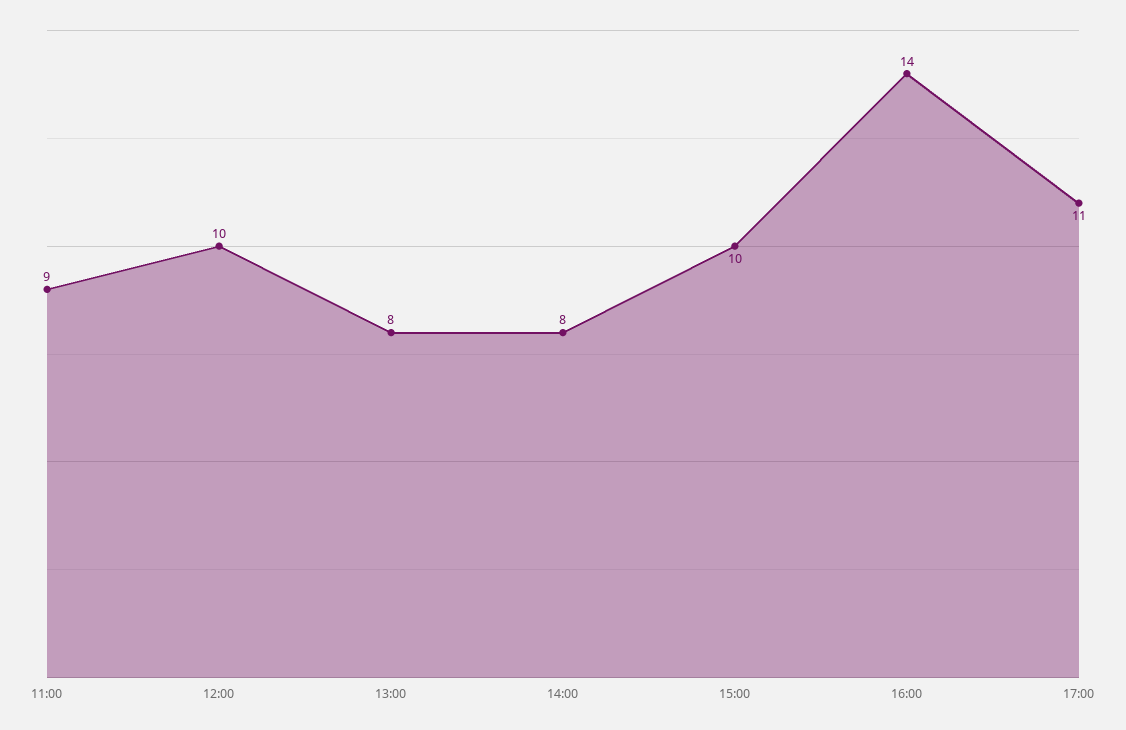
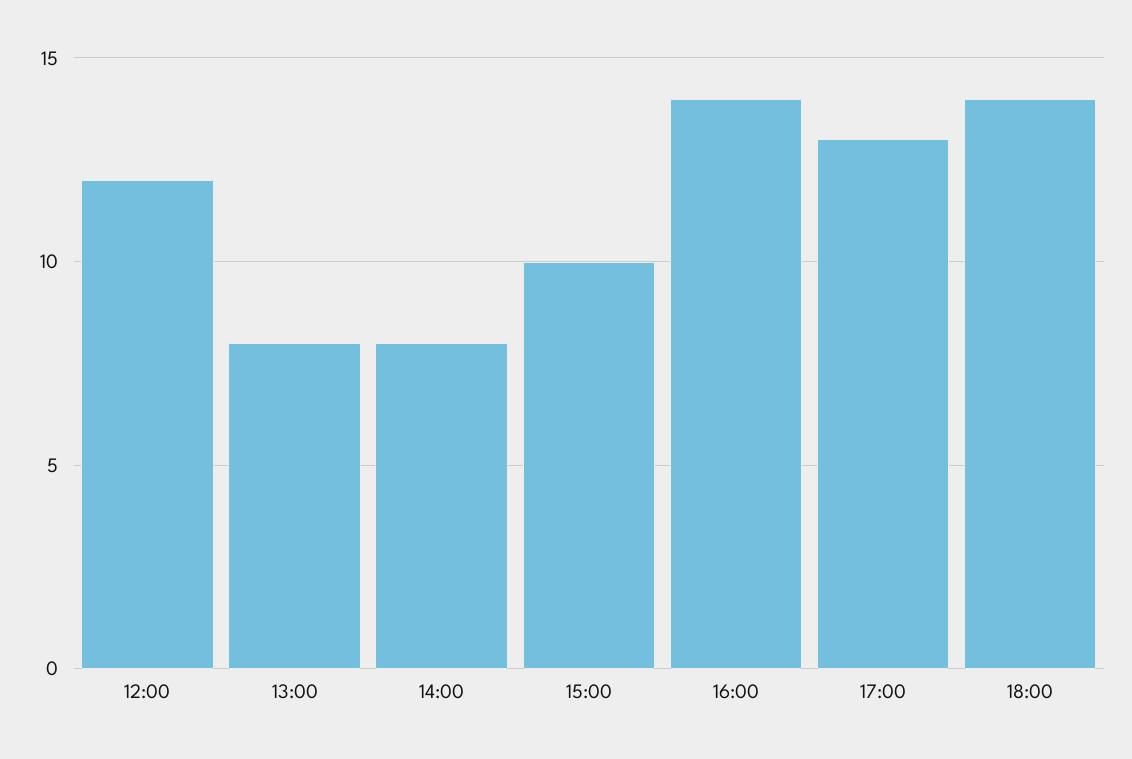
11:00: 9 -> none
12:00: 10 -> 12
17:00: 11 -> 13
18:00: none -> 14

